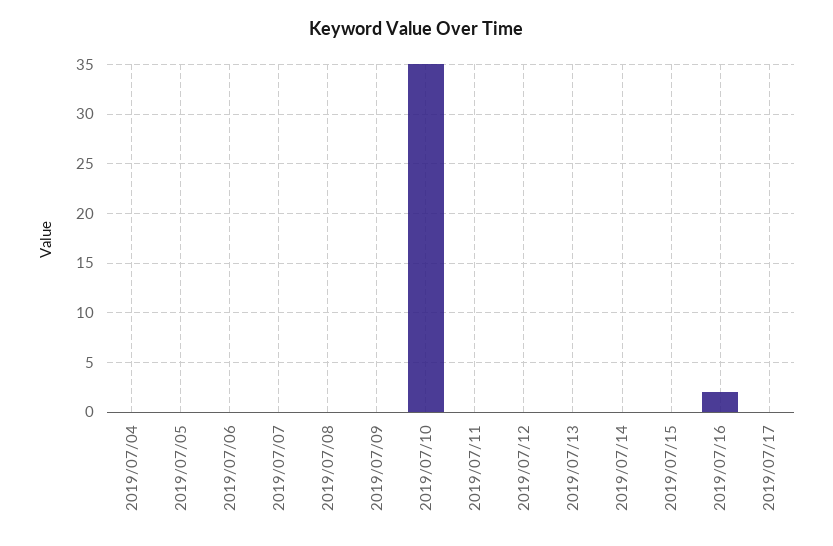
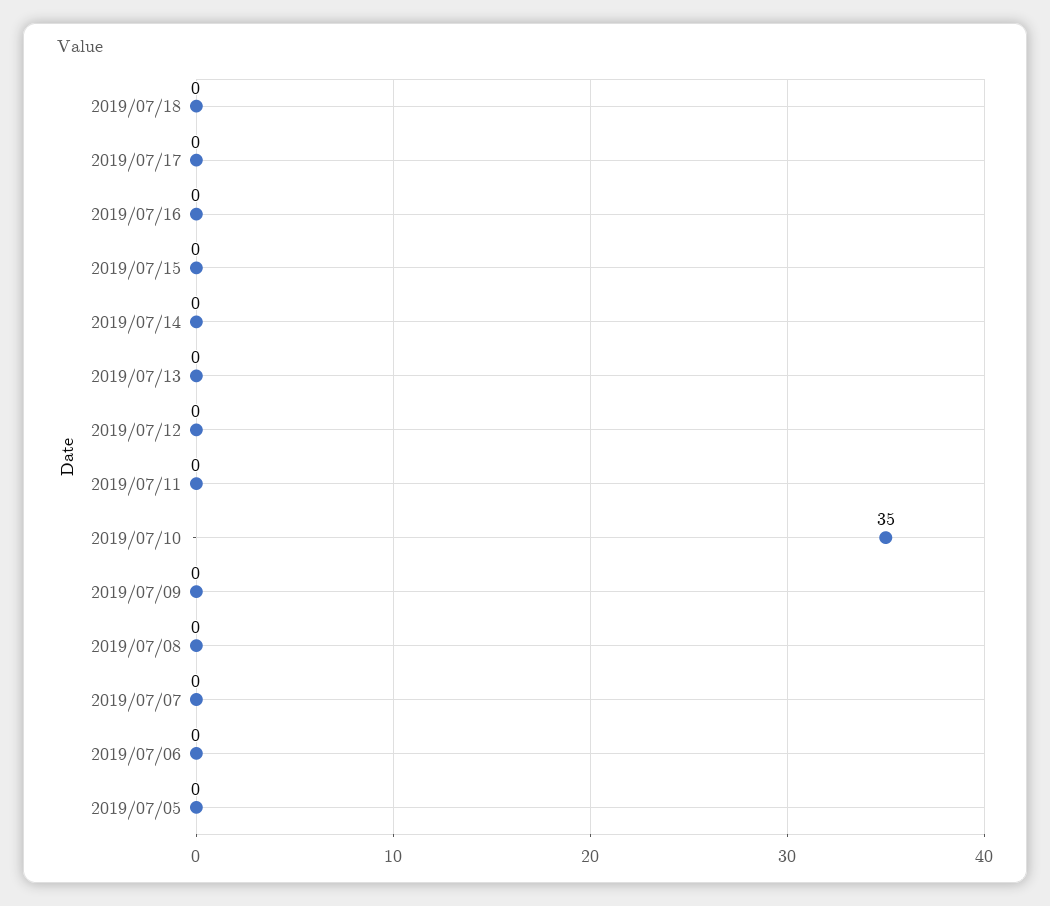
2019/07/04: 0 -> none
2019/07/16: 2 -> 0
2019/07/18: none -> 0

